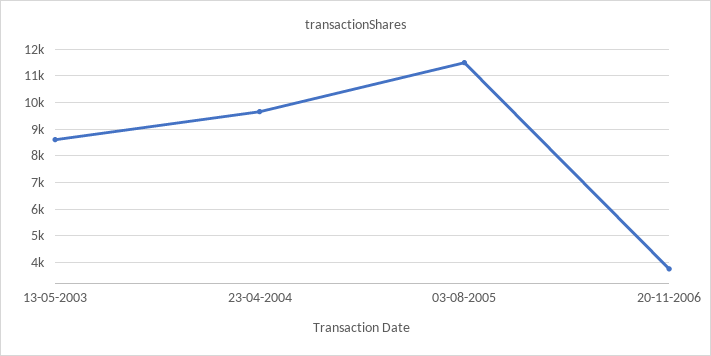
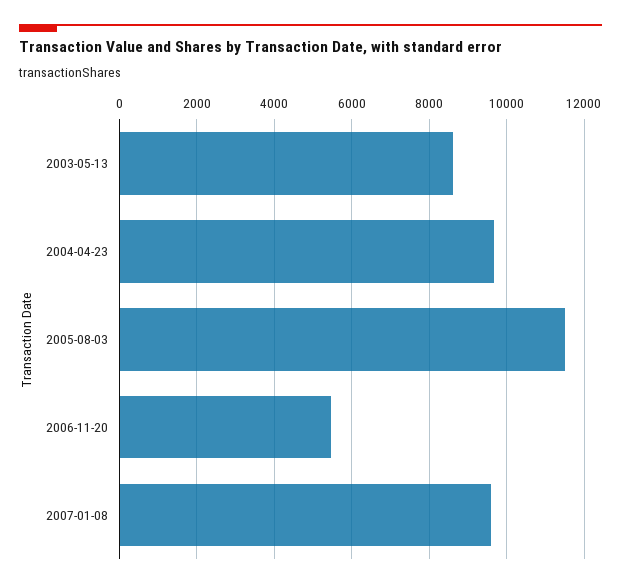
20-11-2006: 3750 -> 5400
2007-01-08: none -> 9600

